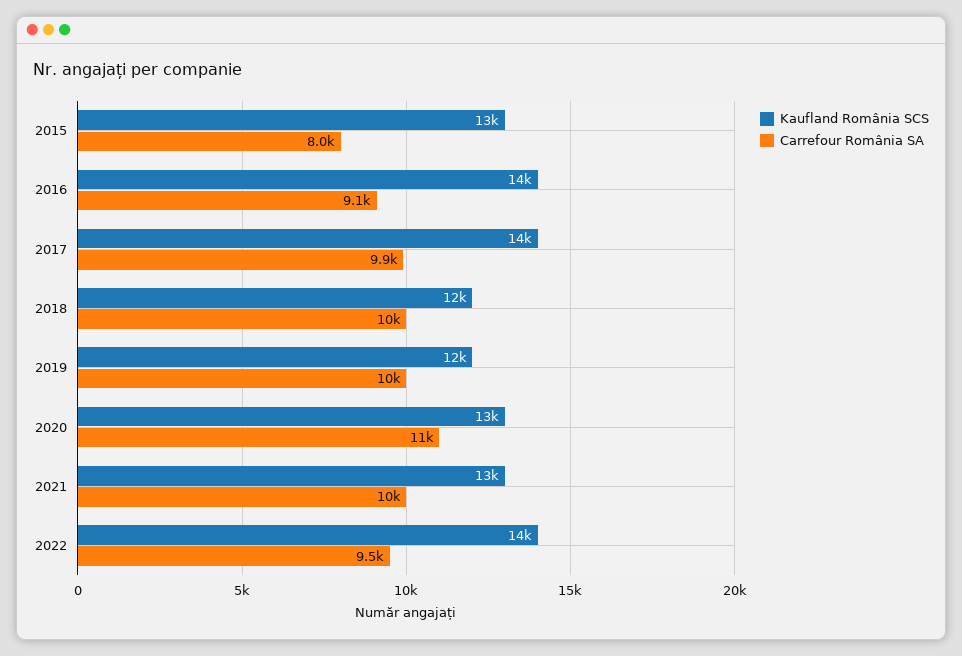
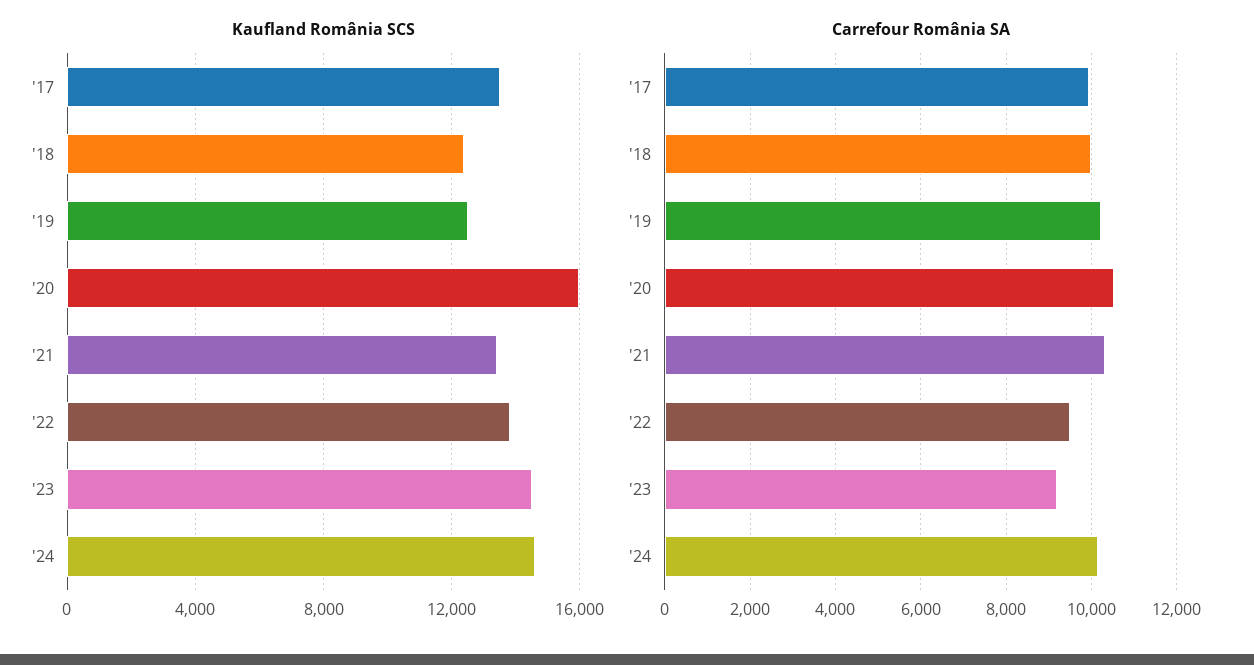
Kaufland România SCS, 2015: 13000 -> none
Carrefour România SA, 2015: 8000 -> none
Kaufland România SCS, 2016: 14000 -> none
Carrefour România SA, 2016: 9100 -> none
Kaufland România SCS, 2020: 13000 -> 16000
Kaufland România SCS, '23: none -> 14500
Kaufland România SCS, '24: none -> 14500
Carrefour România SA, '23: none -> 9200
Carrefour România SA, '24: none -> 10200

